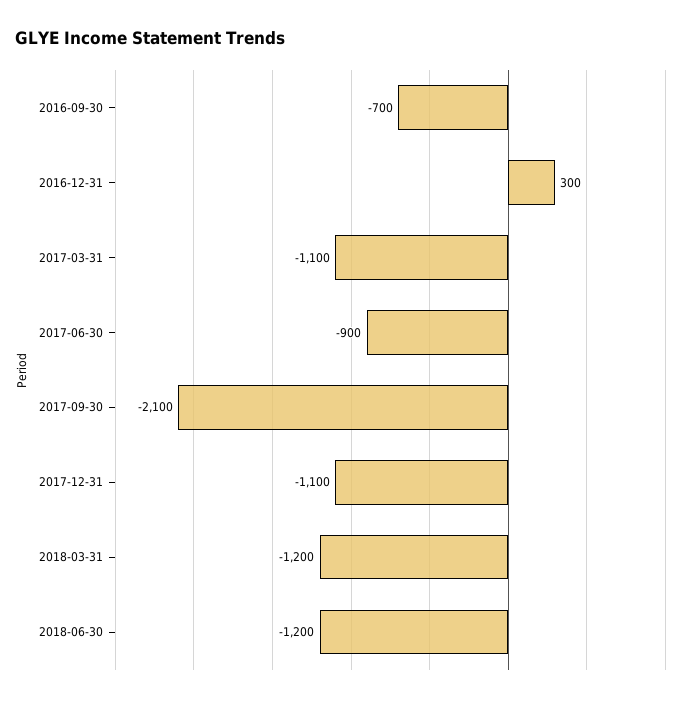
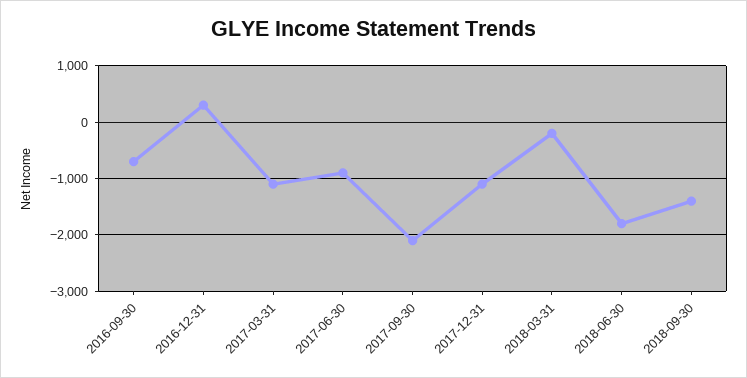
2018-03-31: -1200 -> -200
2018-06-30: -1200 -> -1800
2018-09-30: none -> -1400

